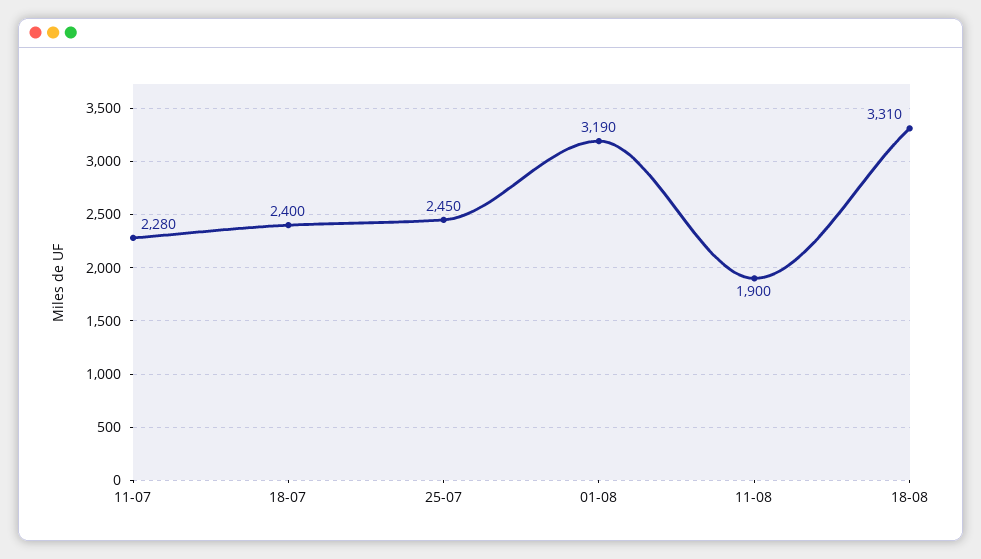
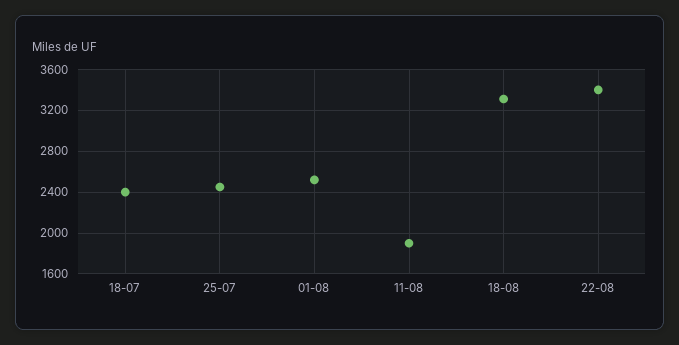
11-07: 2280 -> none
01-08: 3190 -> 2500
22-08: none -> 3400

